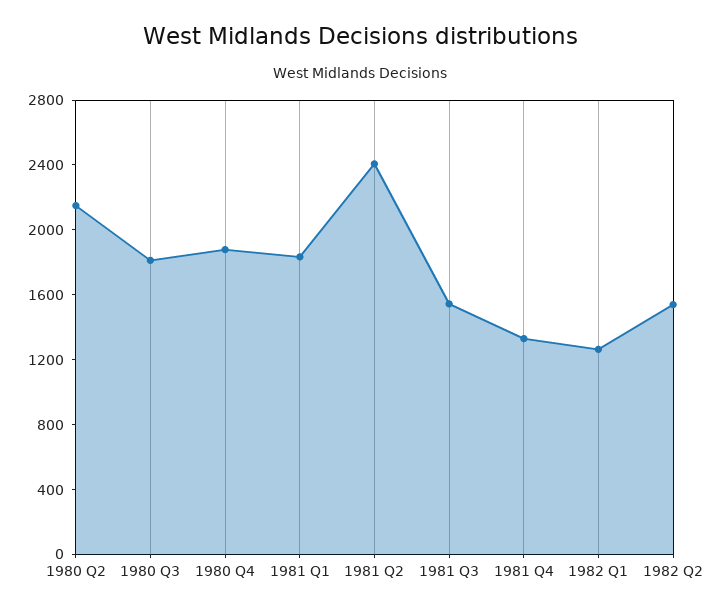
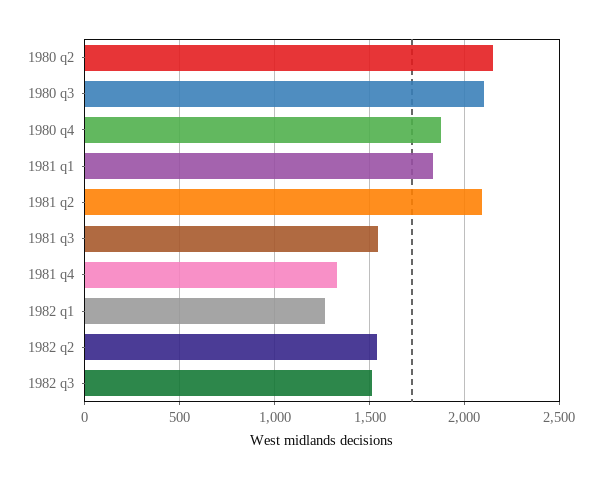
1980 Q3: 1800 -> 2100
1981 Q2: 2400 -> 2100
1982 q3: none -> 1500

